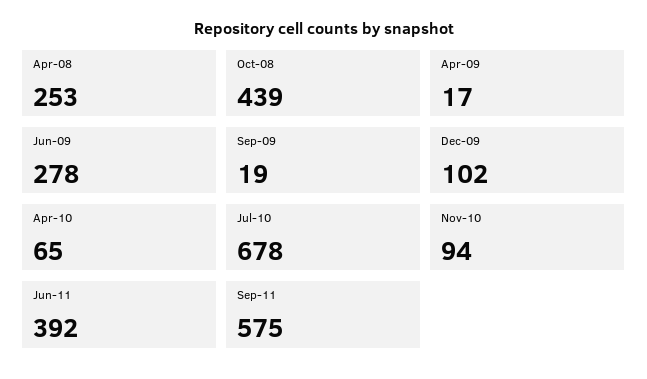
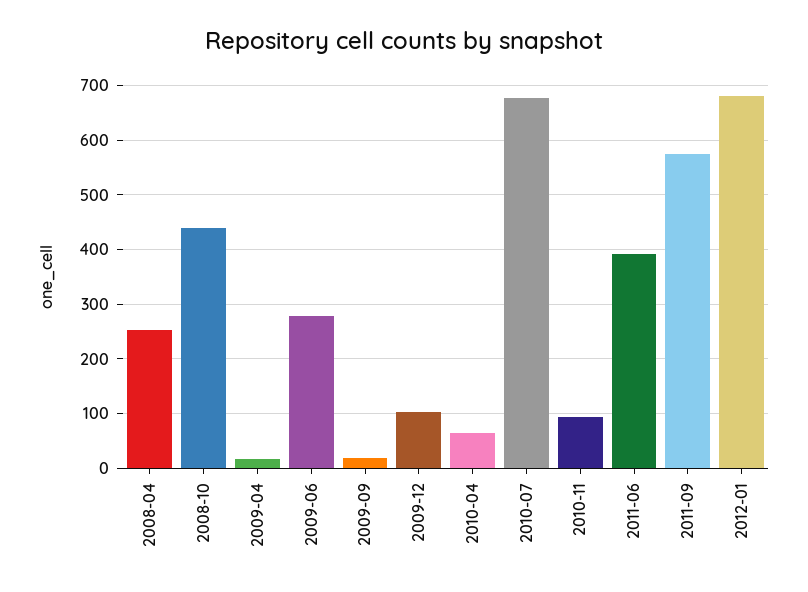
2012-01: none -> 680

